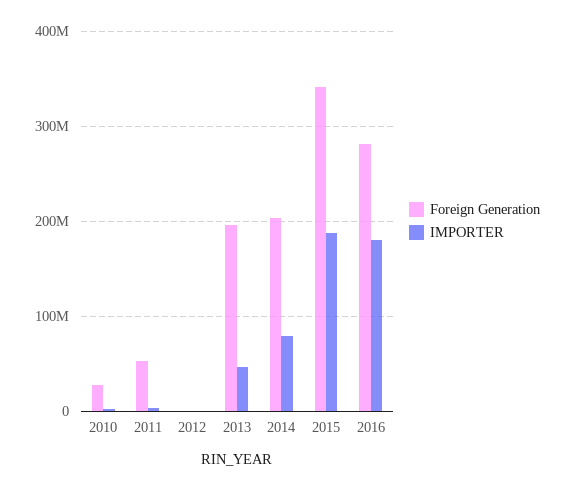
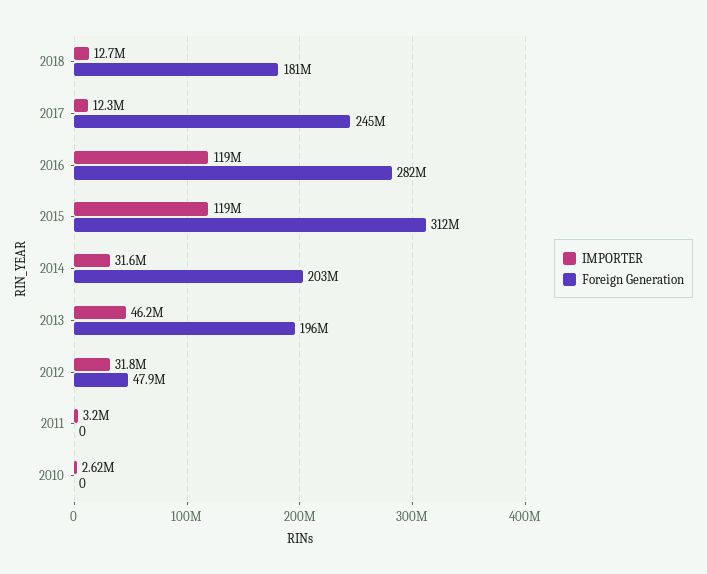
Foreign Generation, 2010: 30000000 -> 0
Foreign Generation, 2011: 50000000 -> 0
Foreign Generation, 2012: 0 -> 47900000
IMPORTER, 2012: 0 -> 31800000
IMPORTER, 2014: 80000000 -> 31600000
Foreign Generation, 2015: 340000000 -> 312000000
IMPORTER, 2015: 190000000 -> 119000000
IMPORTER, 2016: 180000000 -> 119000000
IMPORTER, 2018: none -> 12700000
Foreign Generation, 2018: none -> 181000000
IMPORTER, 2017: none -> 12300000
Foreign Generation, 2017: none -> 245000000

